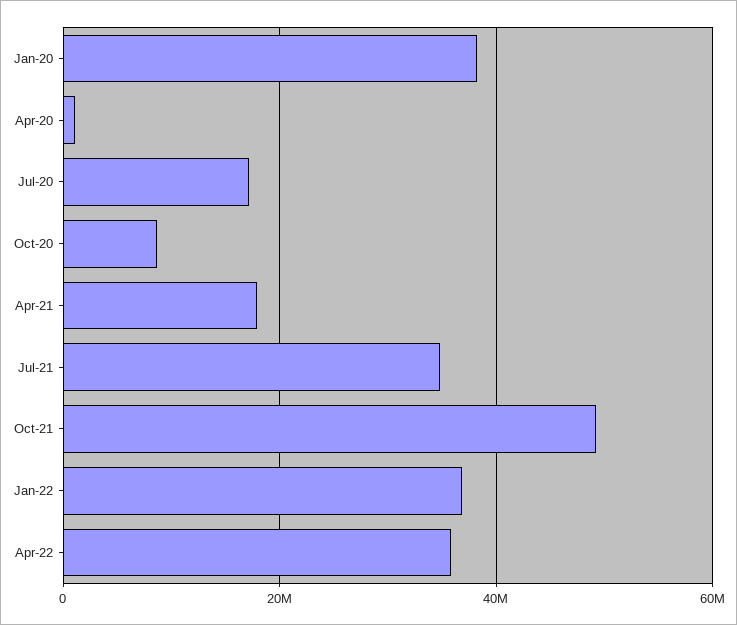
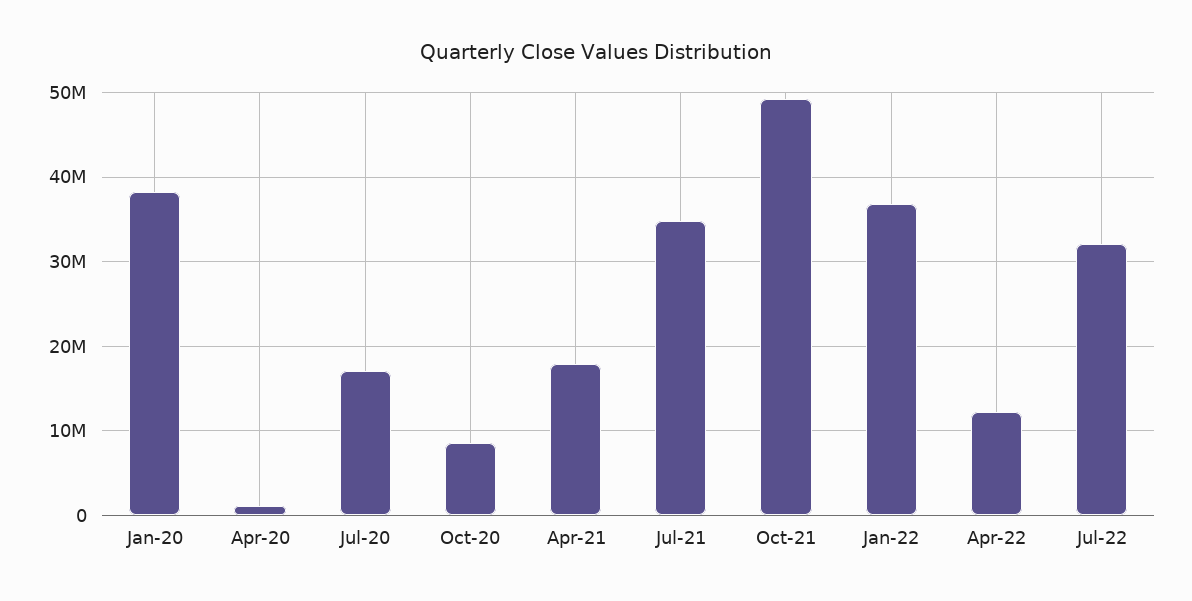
Apr-22: 36000000 -> 12000000
Jul-22: none -> 32000000

